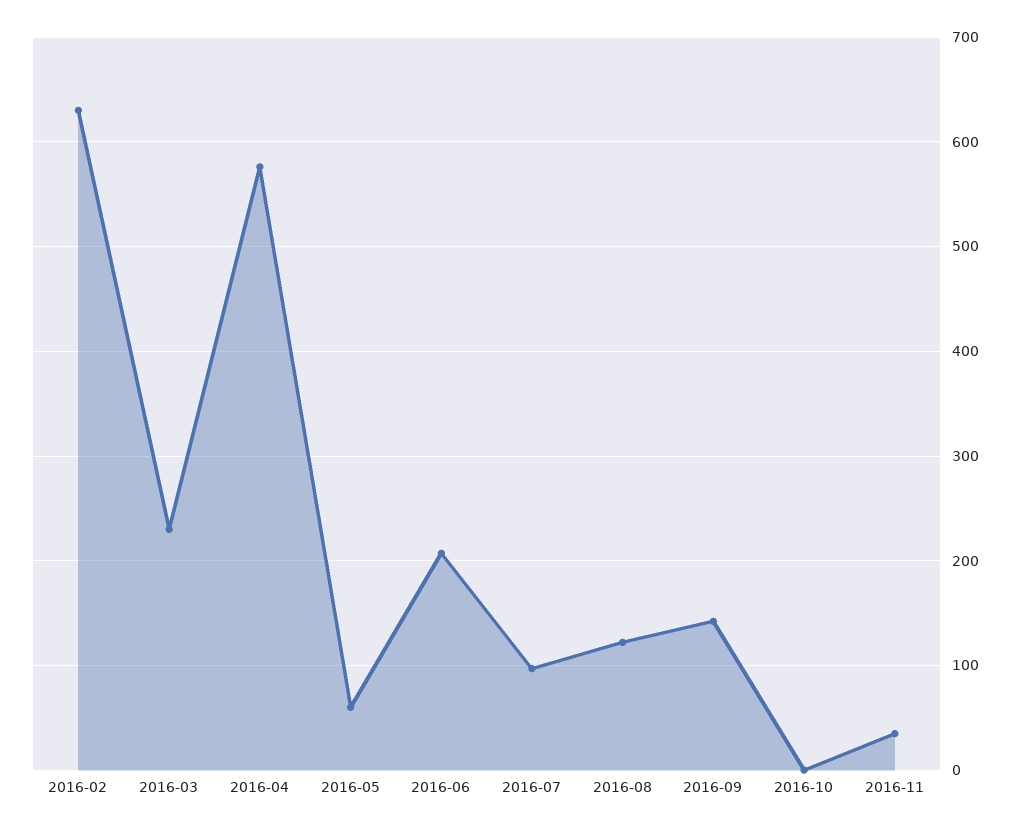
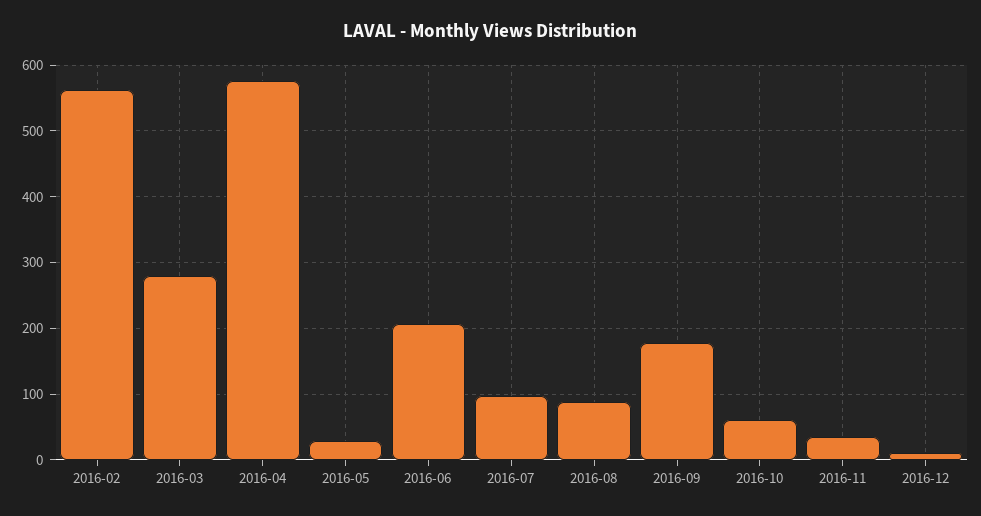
2016-02: 630 -> 560
2016-03: 230 -> 280
2016-05: 60 -> 30
2016-08: 120 -> 90
2016-09: 140 -> 180
2016-10: 0 -> 60
2016-12: none -> 10

